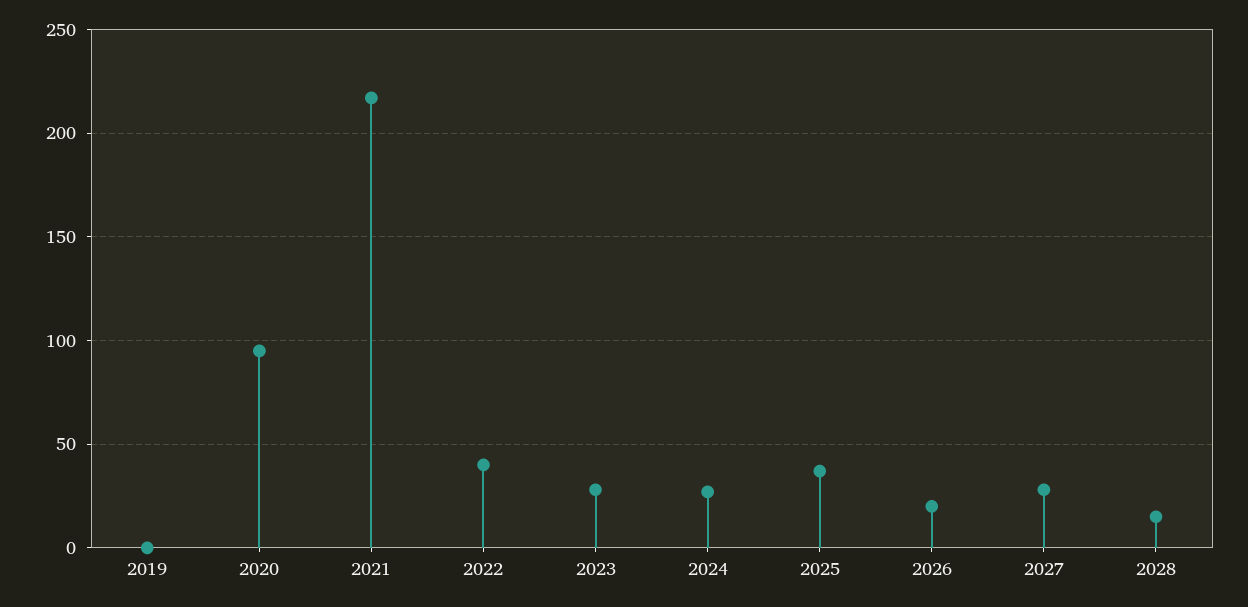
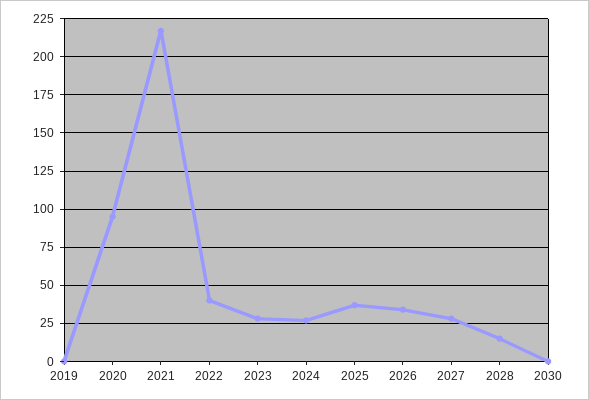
2026: 20 -> 35
2030: none -> 0

